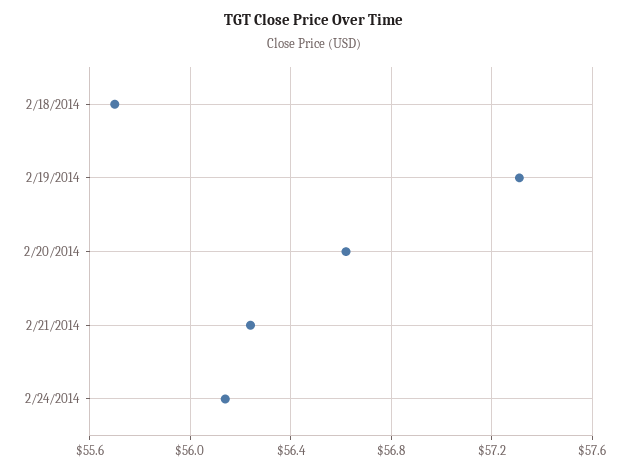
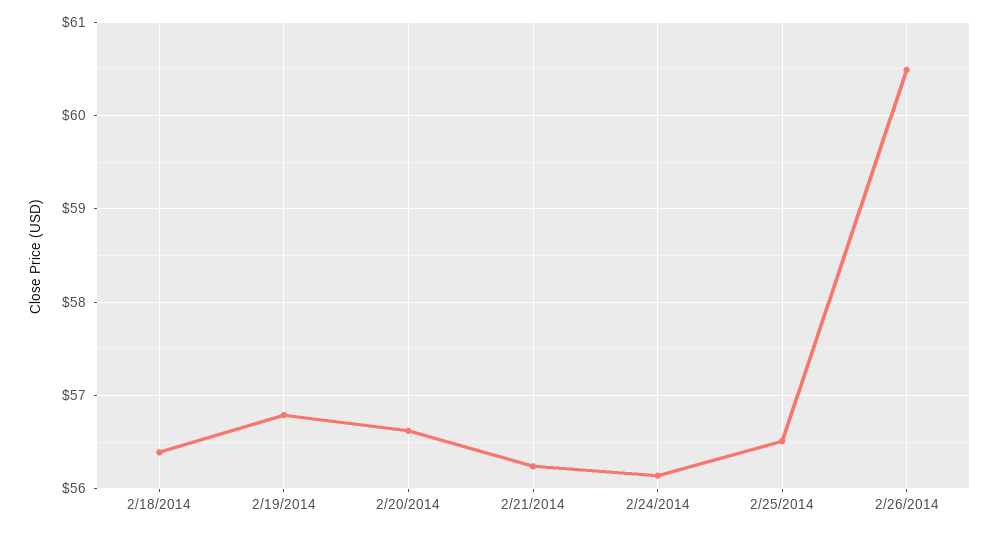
2/18/2014: 55.7 -> 56.4
2/19/2014: 57.3 -> 56.8
2/25/2014: none -> 56.5
2/26/2014: none -> 60.5

